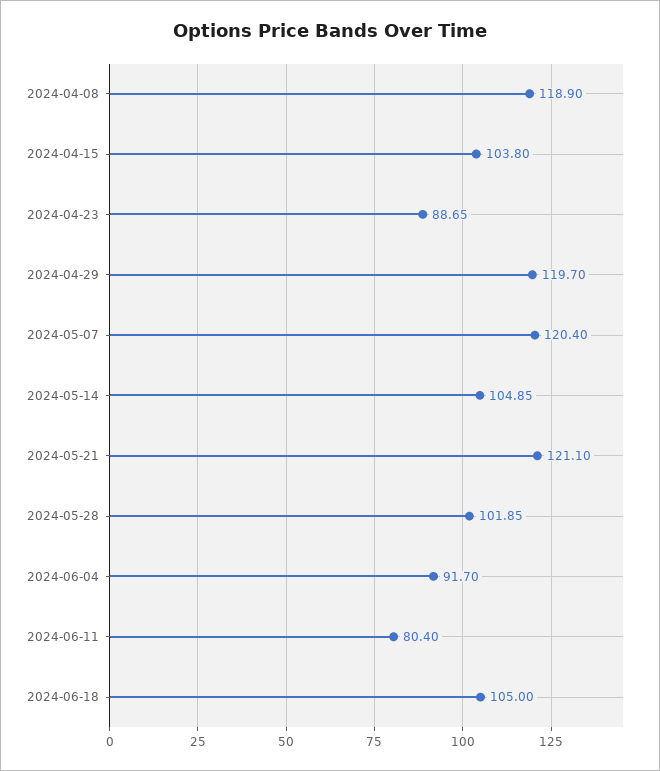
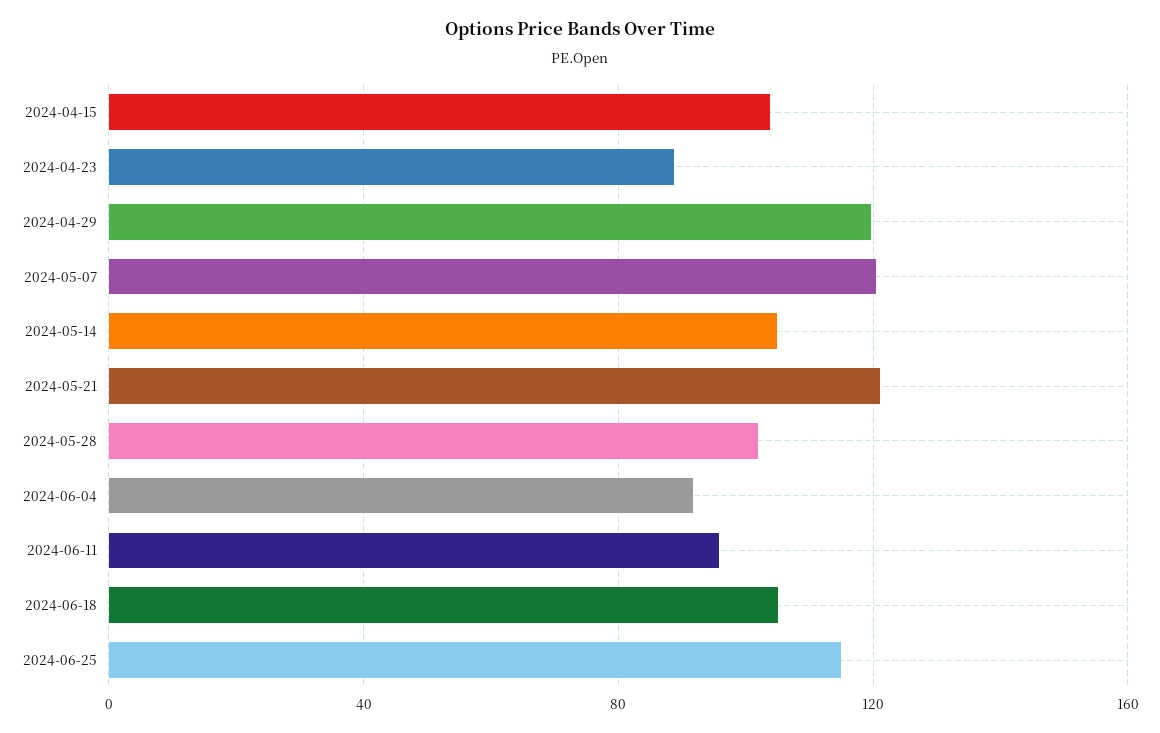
2024-04-08: 118.9 -> none
2024-06-11: 80.4 -> 95
2024-06-25: none -> 115

